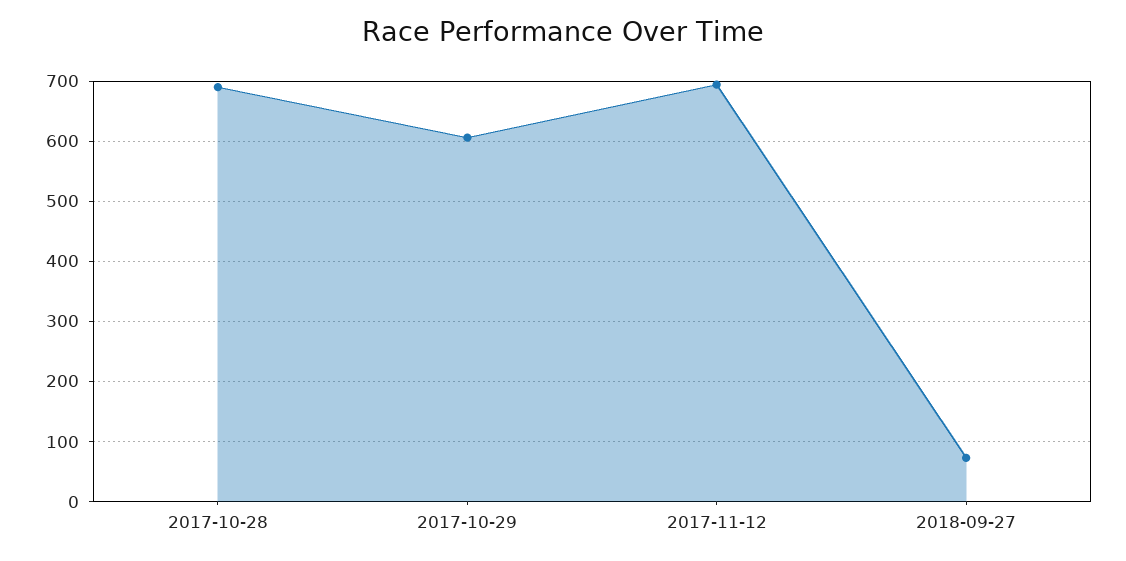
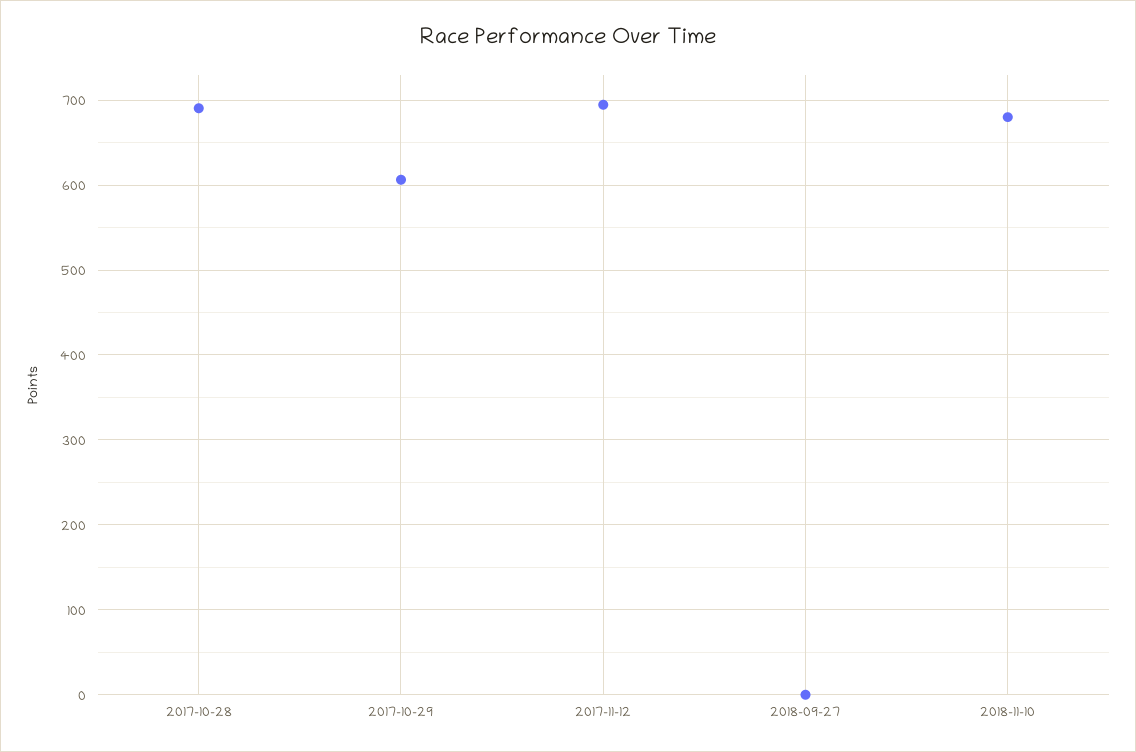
2018-09-27: 70 -> 0
2018-11-10: none -> 680

